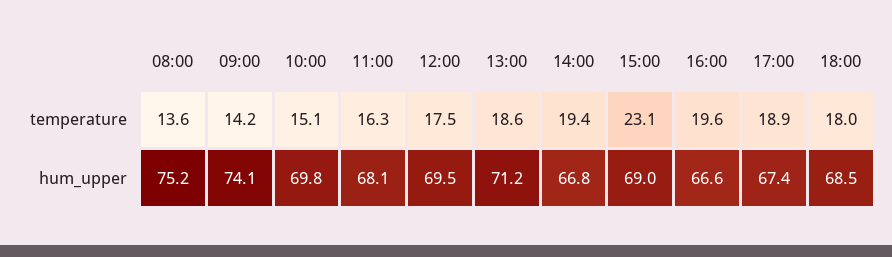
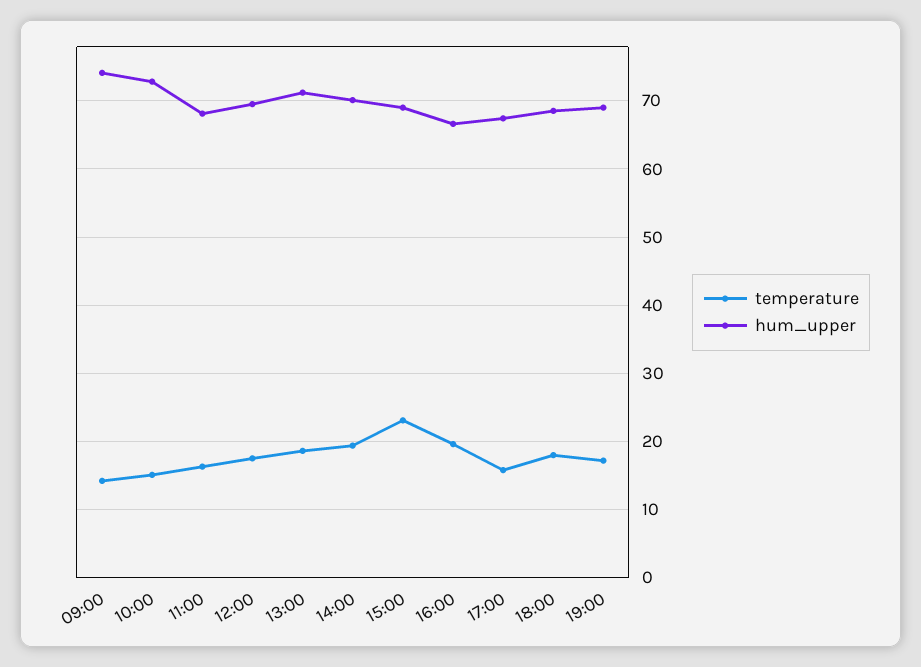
temperature, 08:00: 13.6 -> none
temperature, 17:00: 18.9 -> 16
hum_upper, 08:00: 75.2 -> none
hum_upper, 10:00: 69.8 -> 73
hum_upper, 14:00: 66.8 -> 70
temperature, 19:00: none -> 17
hum_upper, 19:00: none -> 69

